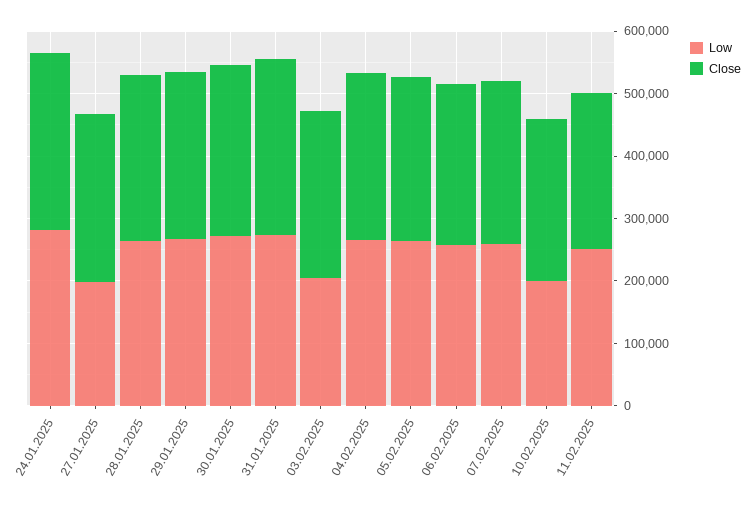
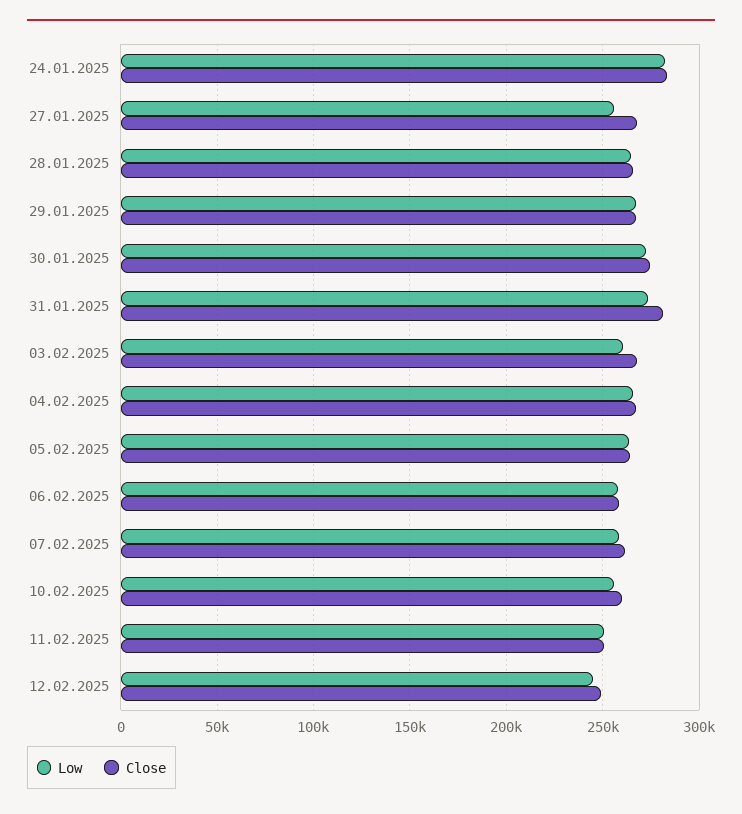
Low, 27.01.2025: 200000 -> 255000
Low, 03.02.2025: 200000 -> 260000
Low, 10.02.2025: 200000 -> 255000
Low, 12.02.2025: none -> 245000
Close, 12.02.2025: none -> 250000

